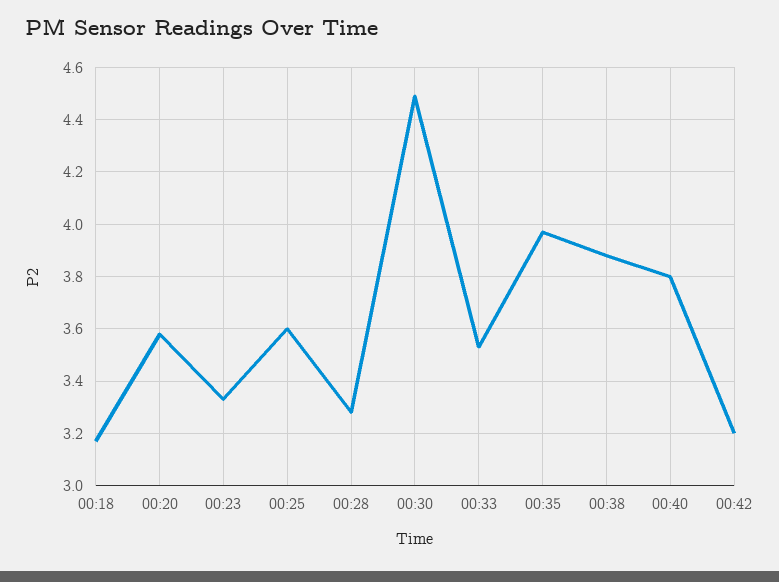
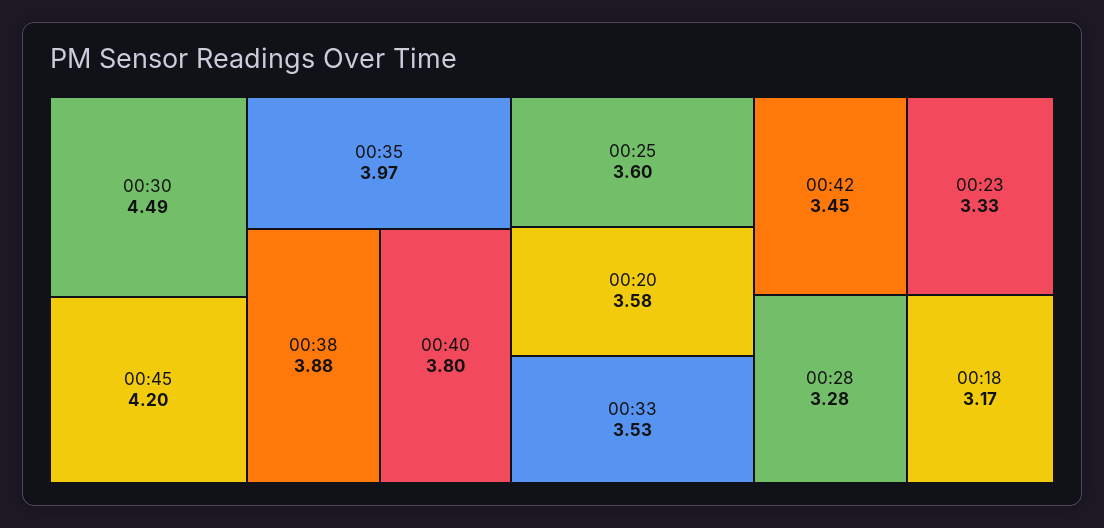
00:42: 3.2 -> 3.45
00:45: none -> 4.2

